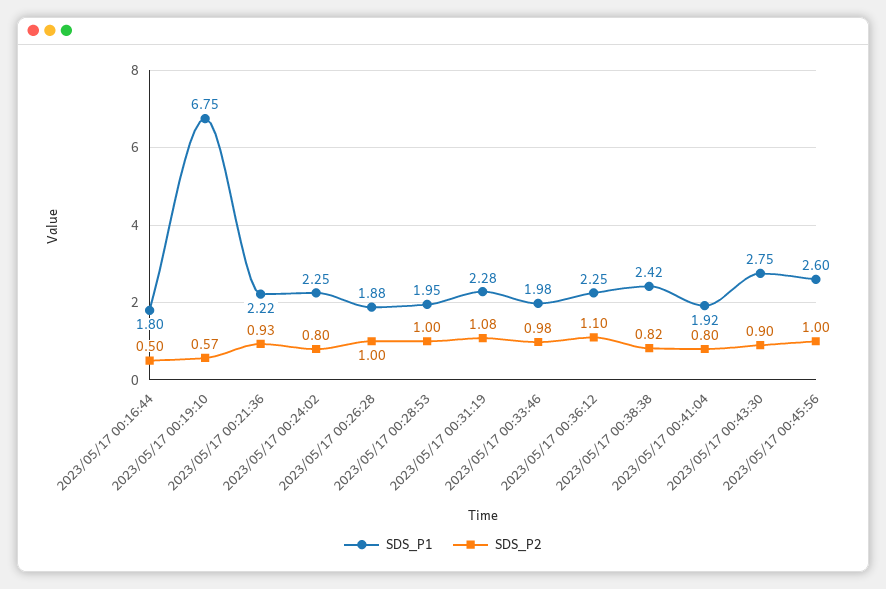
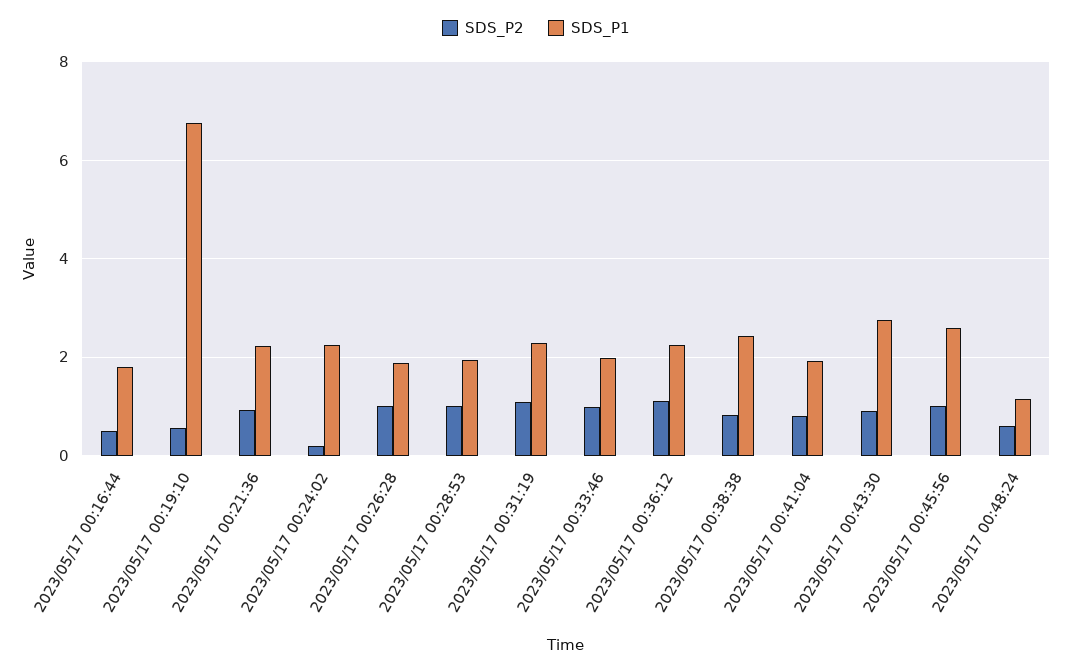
SDS_P2, 2023/05/17 00:24:02: 0.8 -> 0.2
SDS_P2, 2023/05/17 00:48:24: none -> 0.6
SDS_P1, 2023/05/17 00:48:24: none -> 1.2

